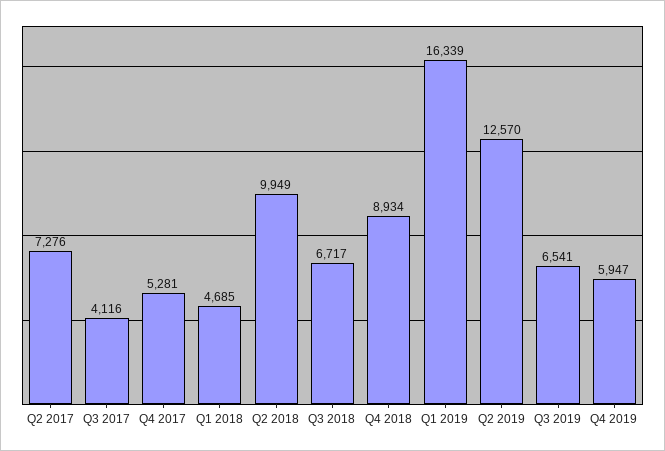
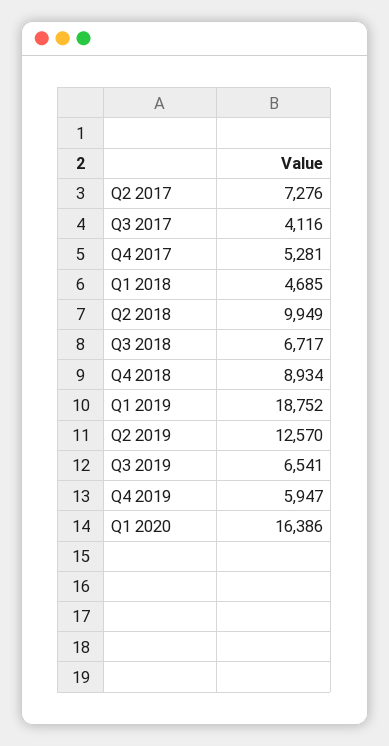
Q1 2019: 16339 -> 18752
Q1 2020: none -> 16386

